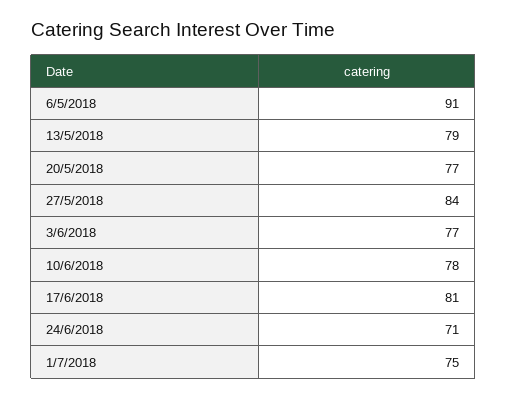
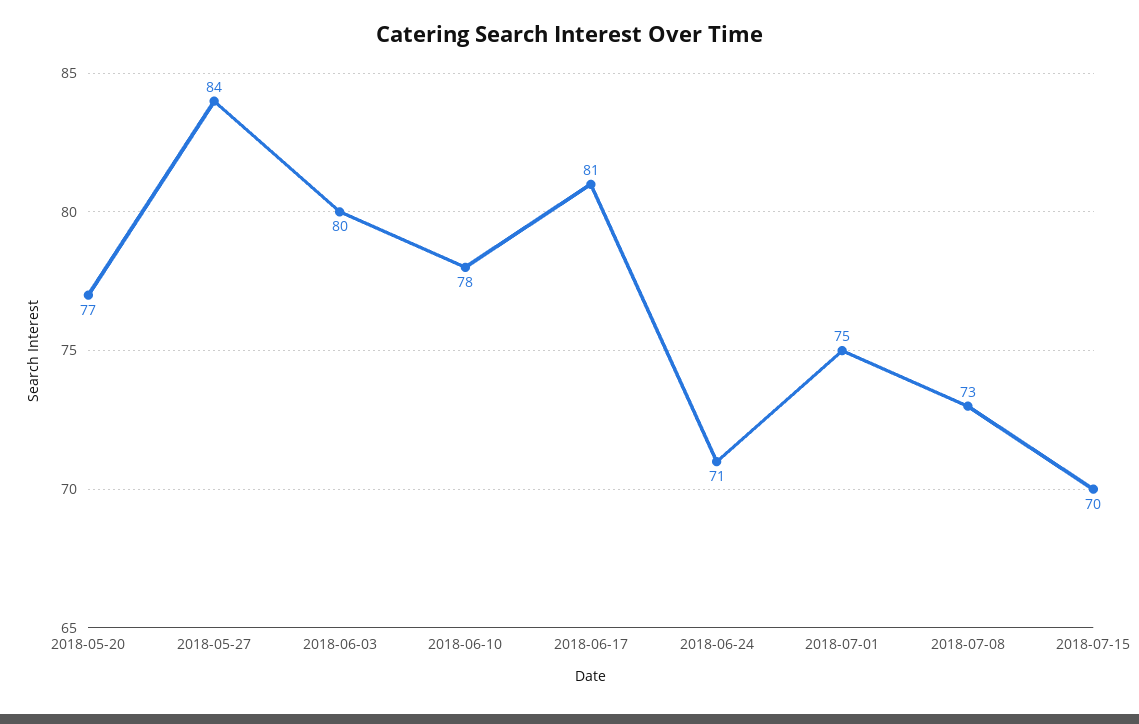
6/5/2018: 91 -> none
13/5/2018: 79 -> none
3/6/2018: 77 -> 80
2018-07-08: none -> 73
2018-07-15: none -> 70

